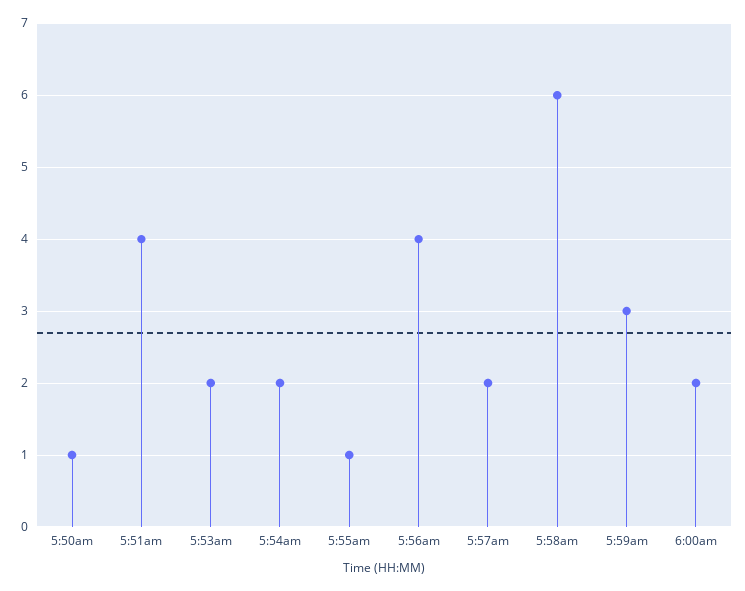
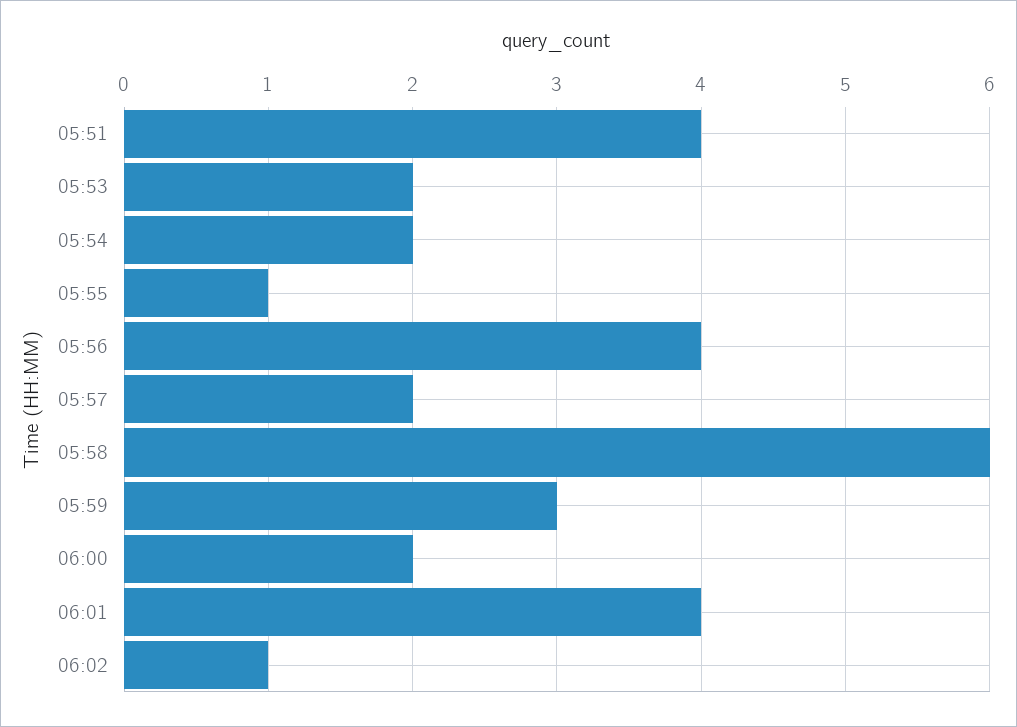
5:50am: 1 -> none
06:01: none -> 4
06:02: none -> 1

